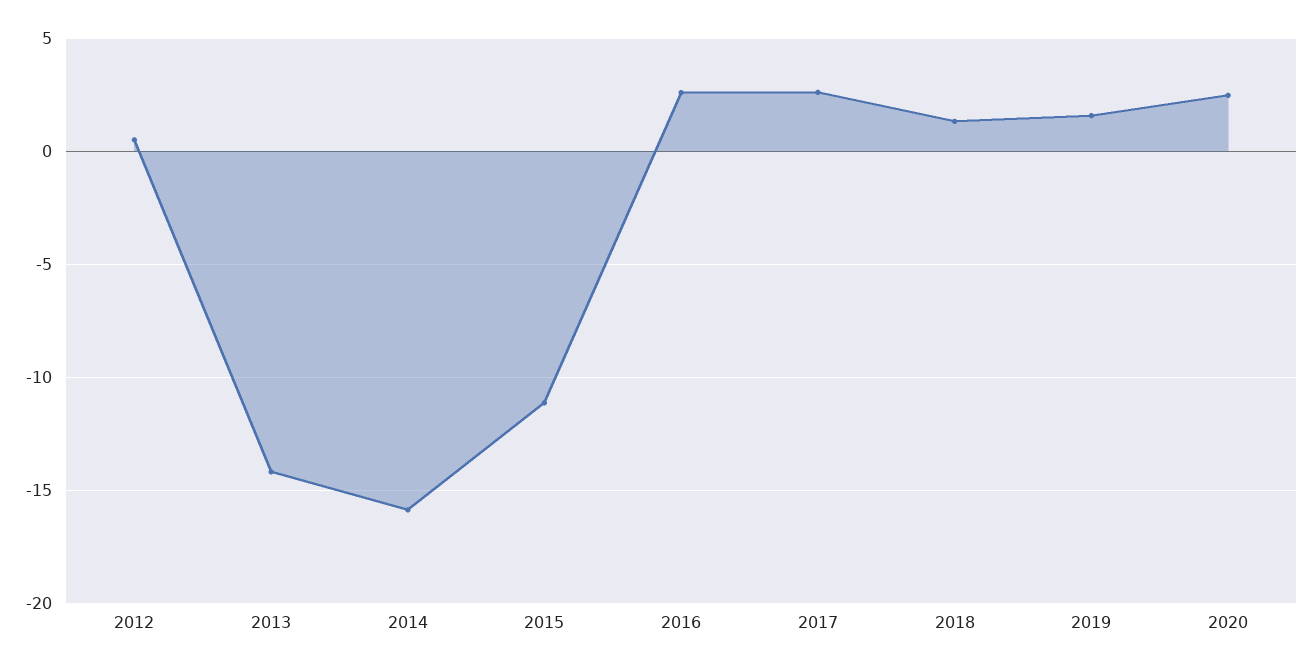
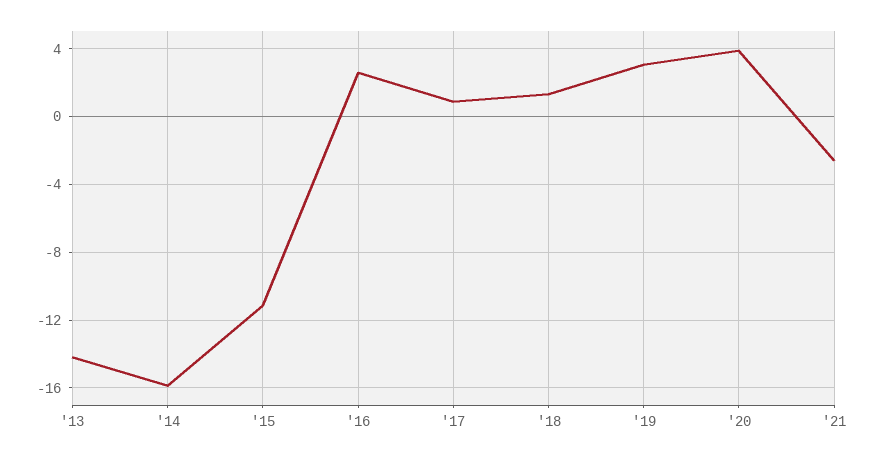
2012: 0.5 -> none
2017: 2.5 -> 1
2019: 1.5 -> 3
2020: 2.5 -> 4
'21: none -> -2.5

